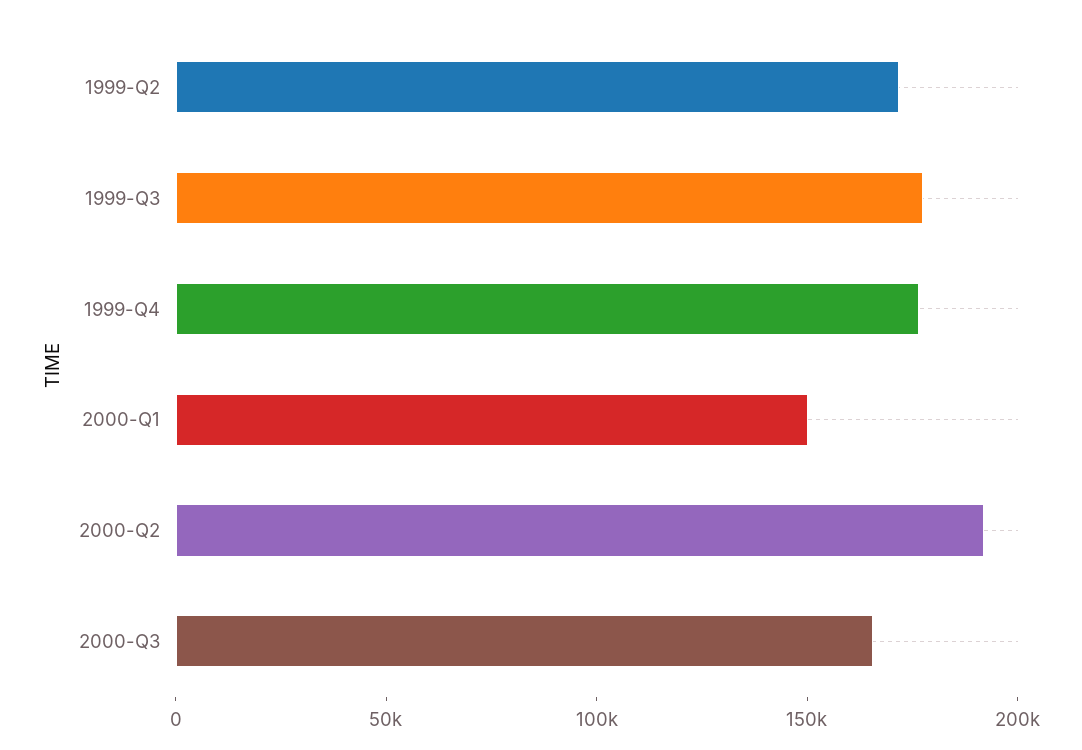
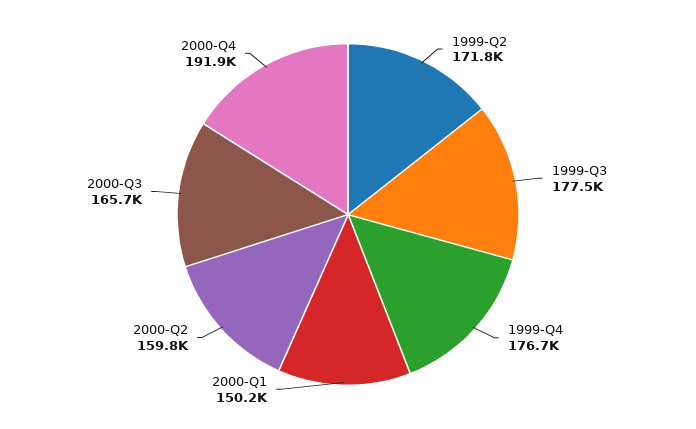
2000-Q2: 190000 -> 159800
2000-Q4: none -> 191900

